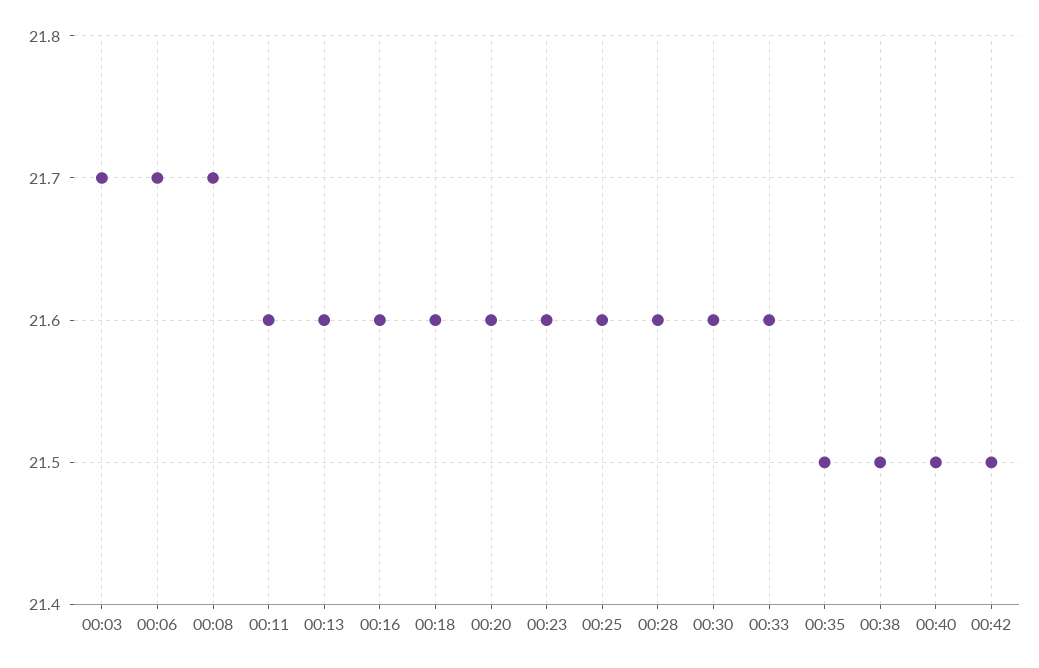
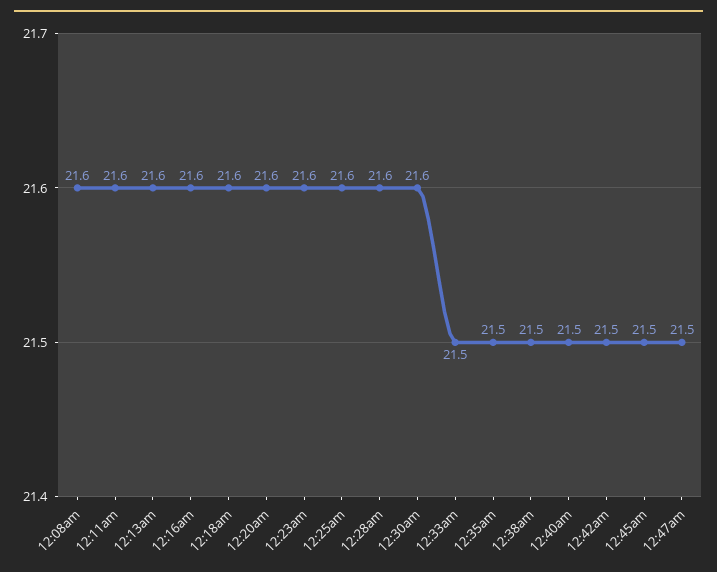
00:03: 21.7 -> none
00:06: 21.7 -> none
00:08: 21.7 -> 21.6
00:33: 21.6 -> 21.5
12:45am: none -> 21.5
12:47am: none -> 21.5

